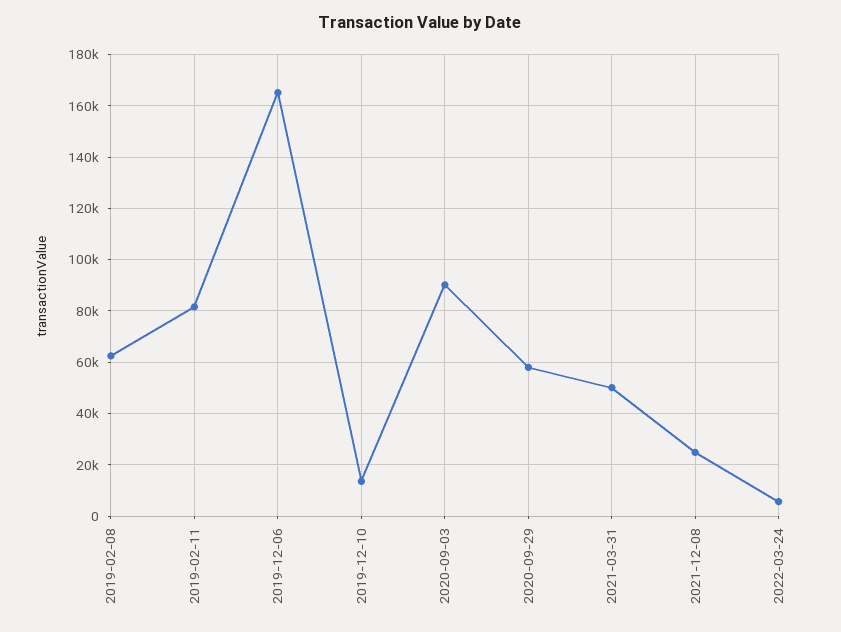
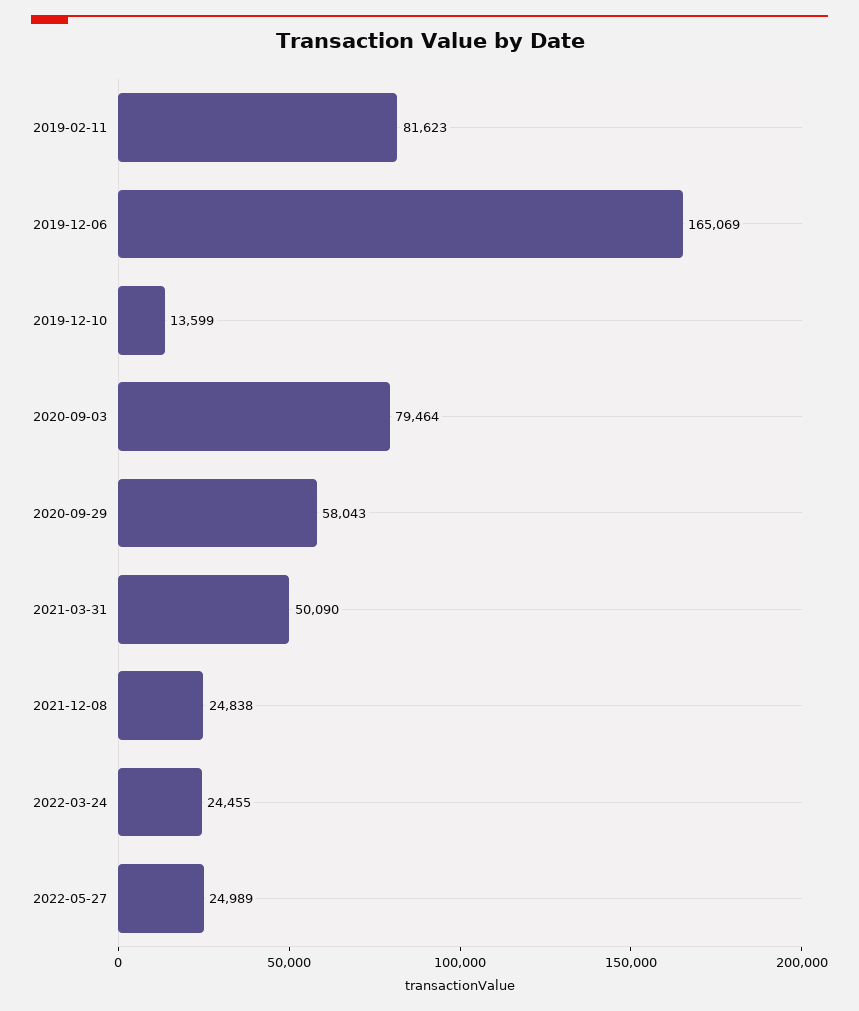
2019-02-08: 62500 -> none
2020-09-03: 90000 -> 79464
2022-03-24: 5000 -> 24455
2022-05-27: none -> 24989

